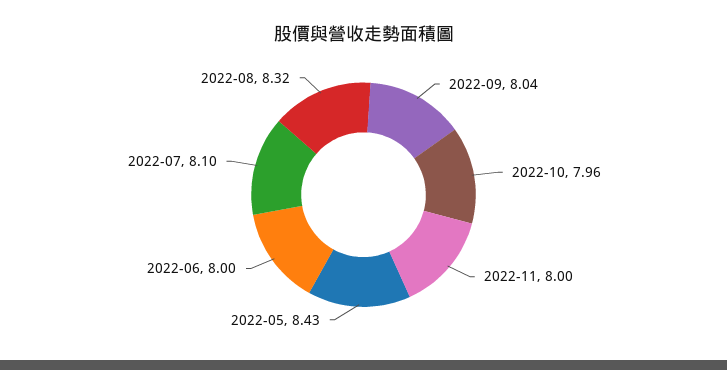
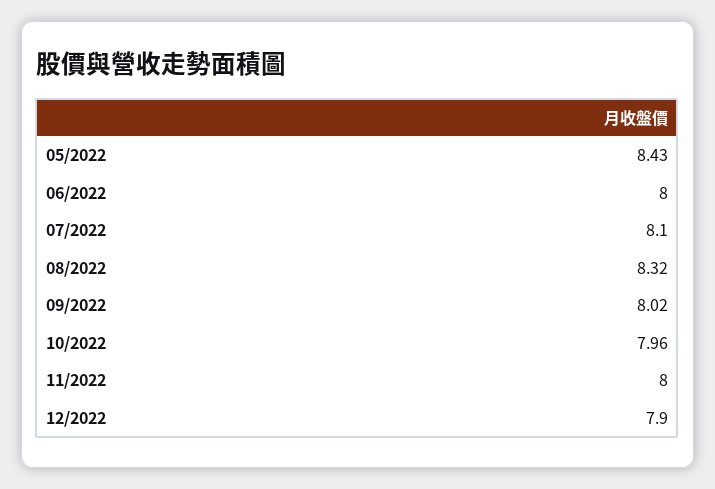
2022-09: 8.04 -> 8.02
12/2022: none -> 7.9

